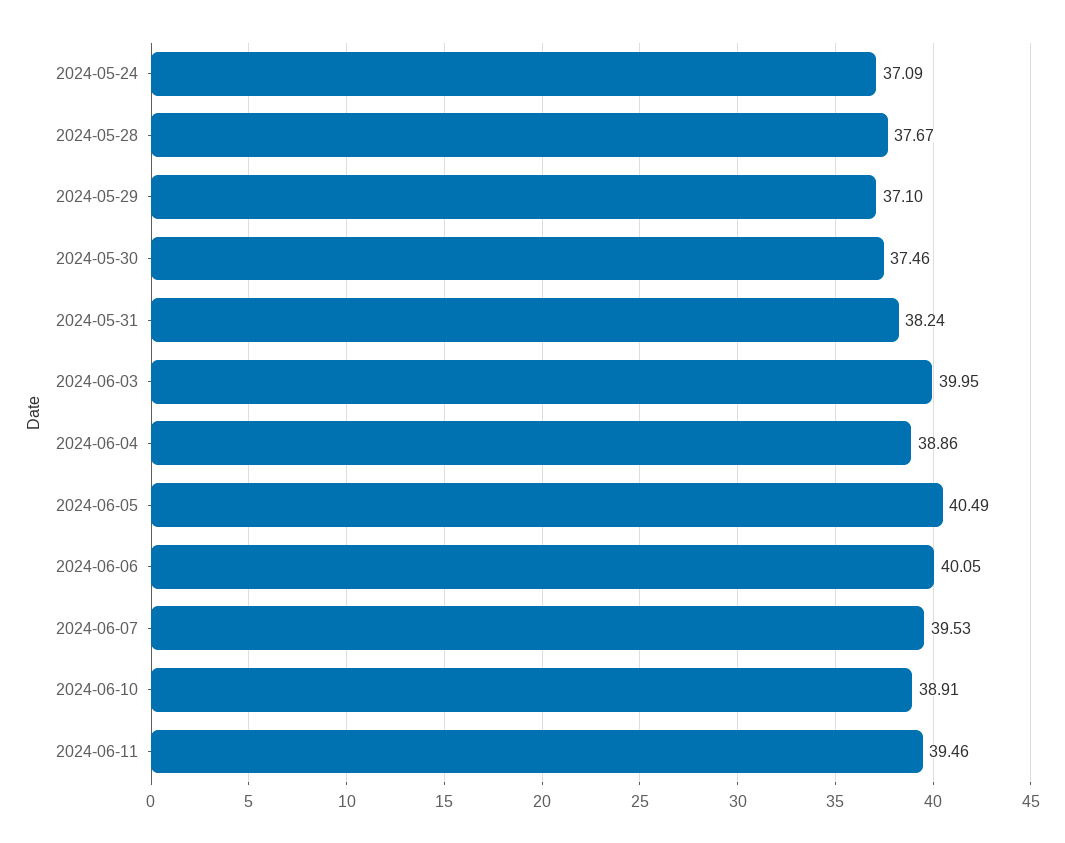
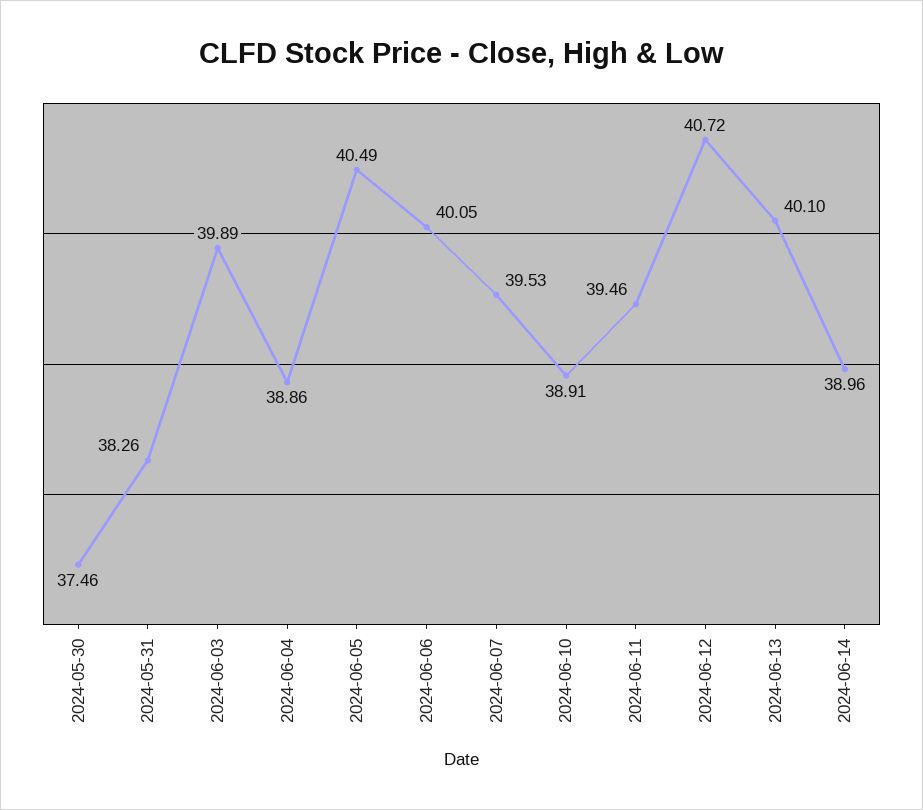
2024-05-24: 37.09 -> none
2024-05-28: 37.67 -> none
2024-05-29: 37.1 -> none
2024-05-31: 38.24 -> 38.26
2024-06-03: 39.95 -> 39.89
2024-06-12: none -> 40.72
2024-06-13: none -> 40.1
2024-06-14: none -> 38.96

